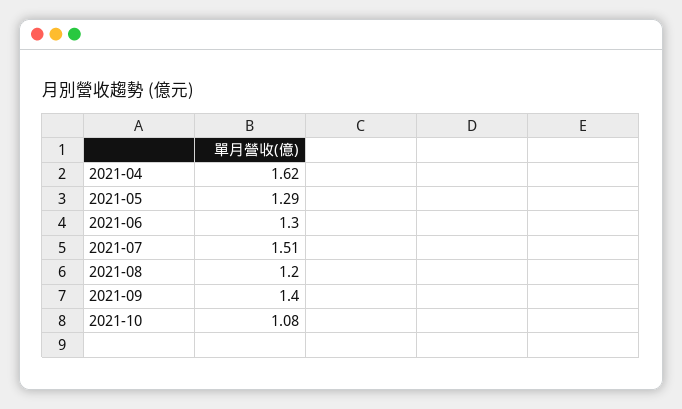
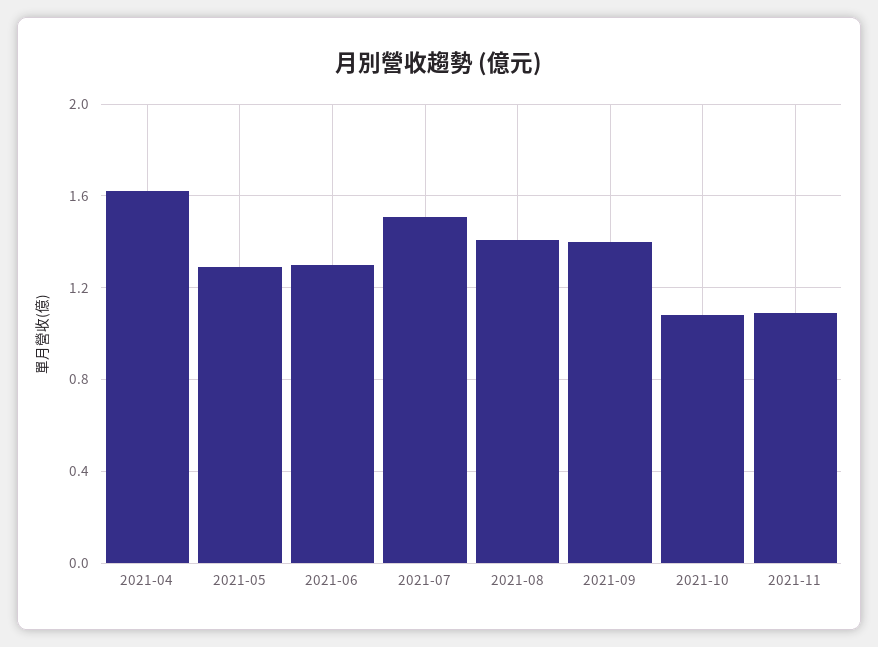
2021-08: 1.2 -> 1.4
2021-11: none -> 1.1

